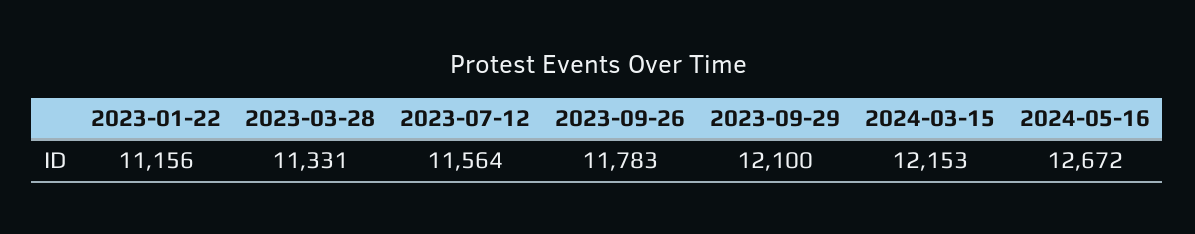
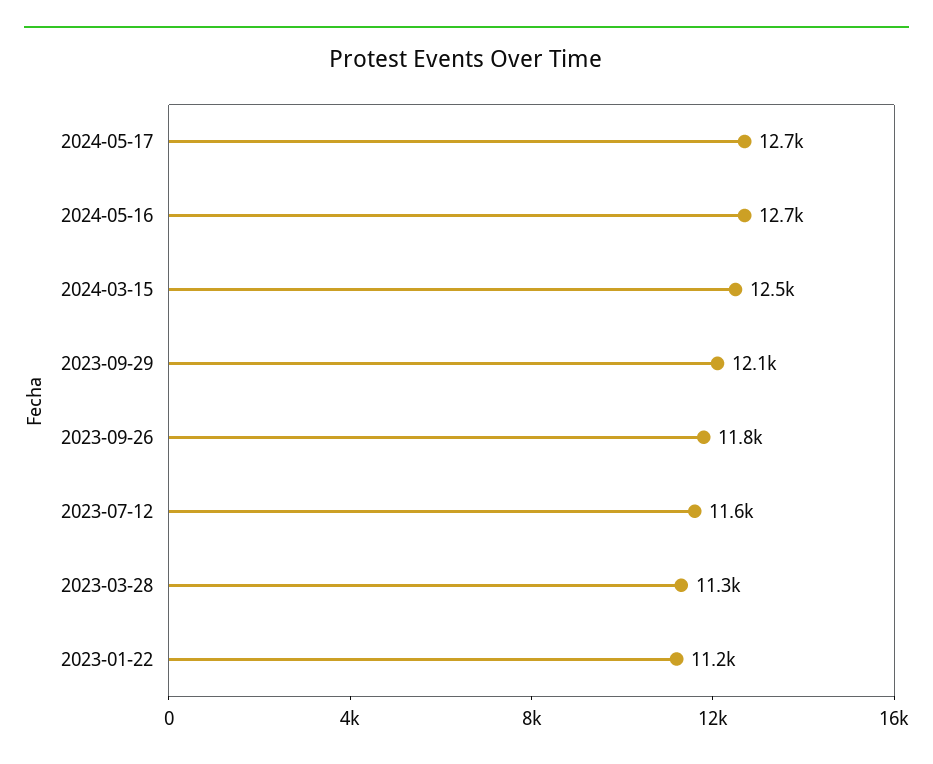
2024-03-15: 12153 -> 12500
2024-05-17: none -> 12700

